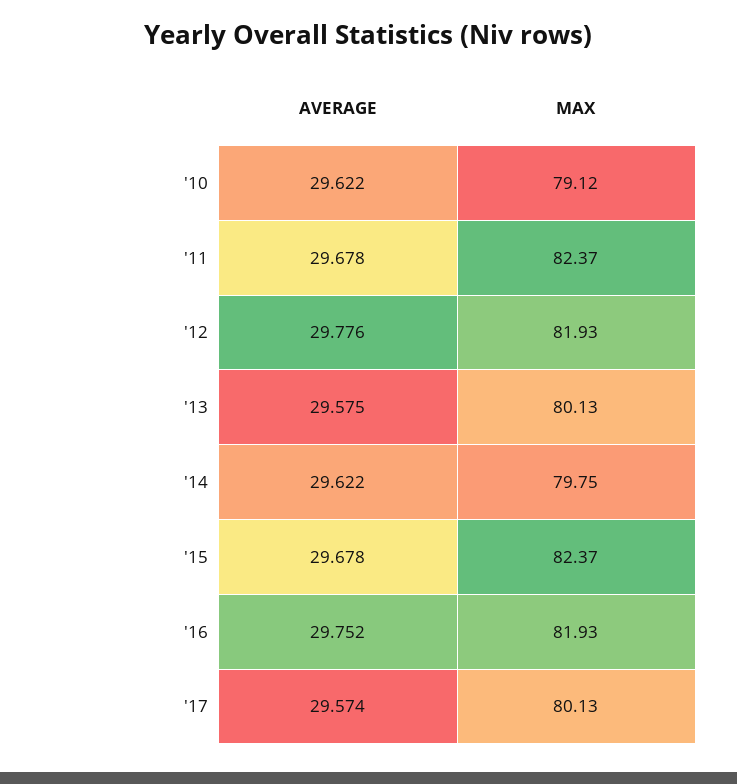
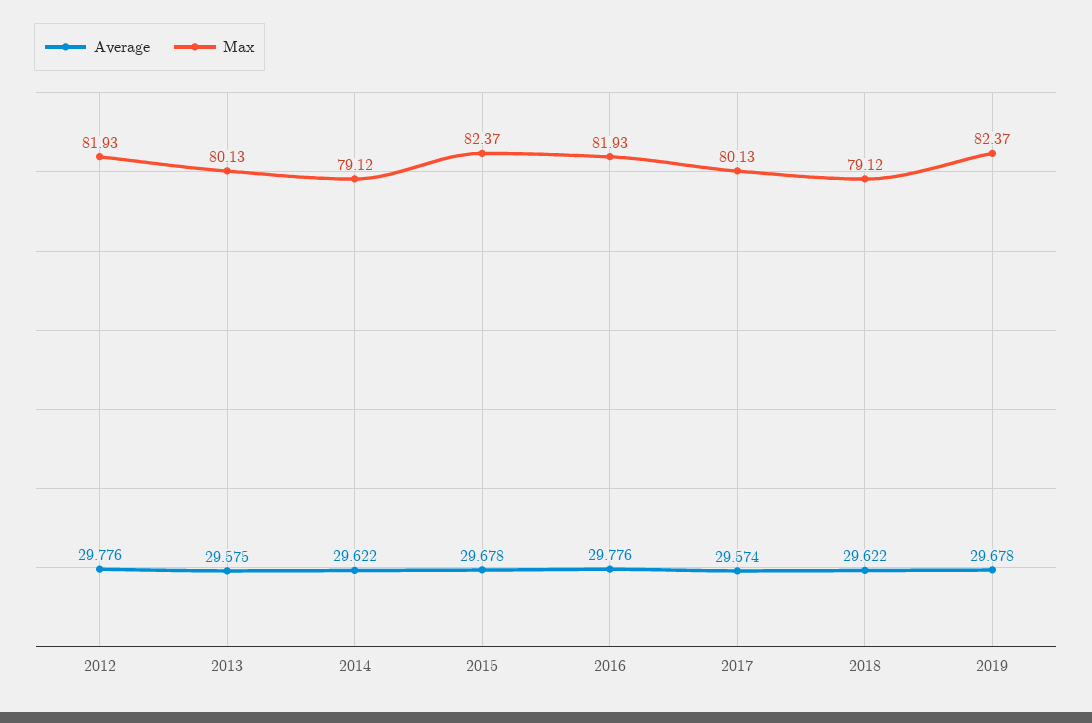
AVERAGE, '10: 29.622 -> none
MAX, '10: 79.12 -> none
AVERAGE, '11: 29.678 -> none
MAX, '11: 82.37 -> none
MAX, '14: 79.75 -> 79.12
AVERAGE, '16: 29.752 -> 29.776
AVERAGE, 2018: none -> 29.622
MAX, 2018: none -> 79.12
AVERAGE, 2019: none -> 29.678
MAX, 2019: none -> 82.37

